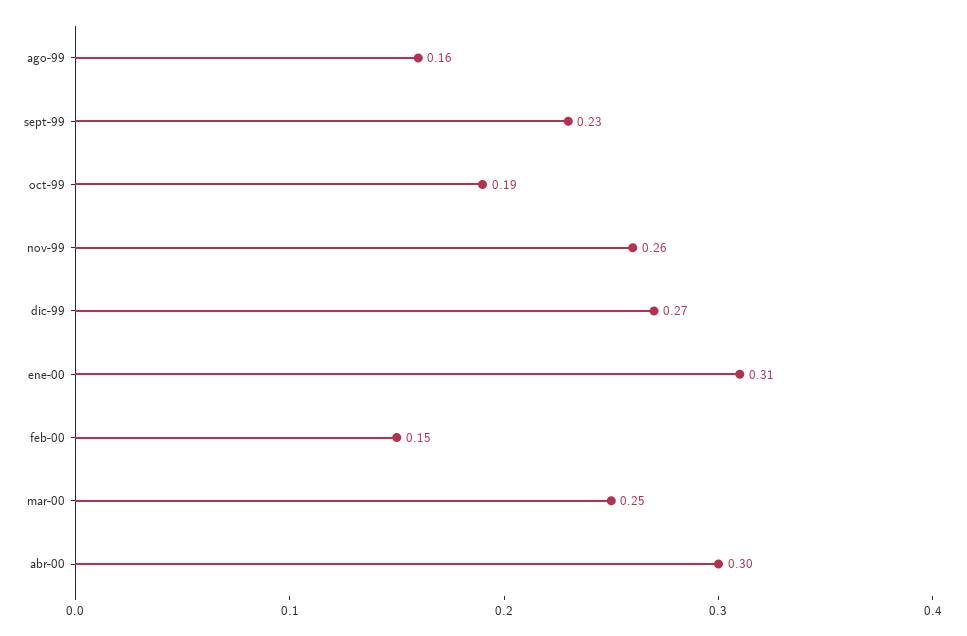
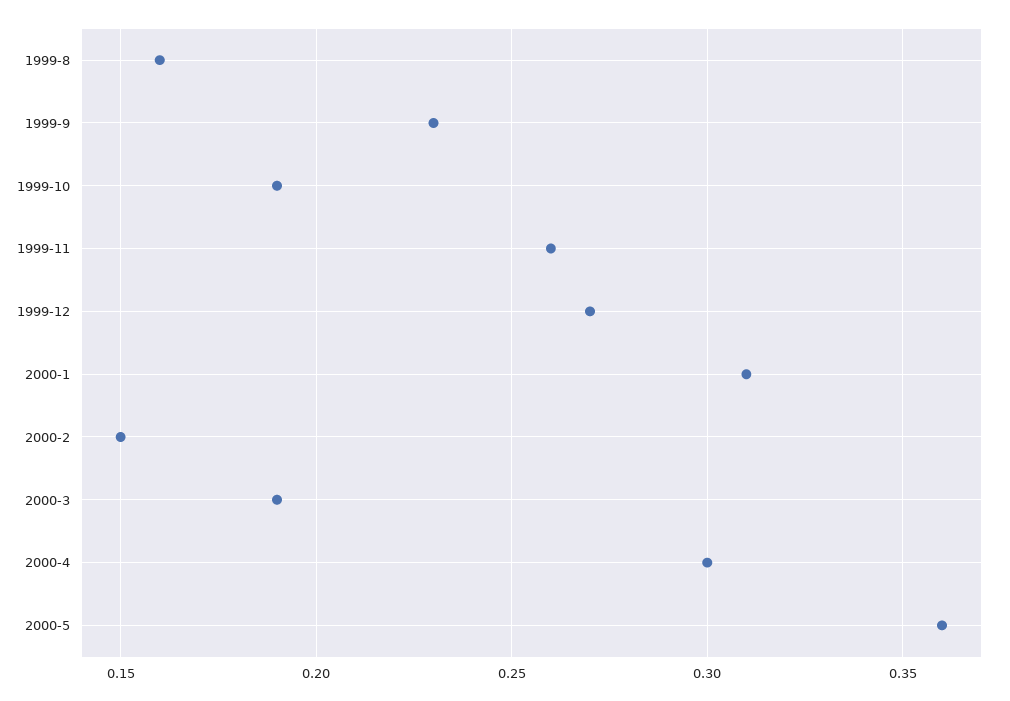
mar-00: 0.25 -> 0.19
2000-5: none -> 0.36

